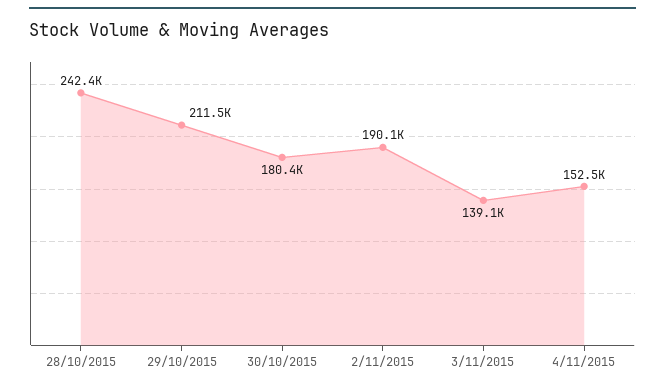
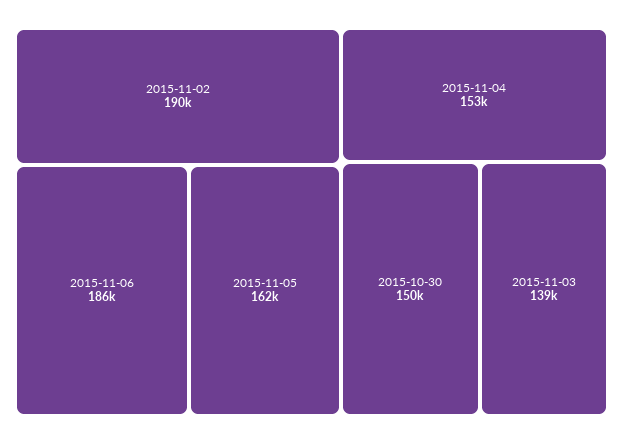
28/10/2015: 242400 -> none
29/10/2015: 211500 -> none
30/10/2015: 180400 -> 150000
2015-11-06: none -> 186000
2015-11-05: none -> 162000

